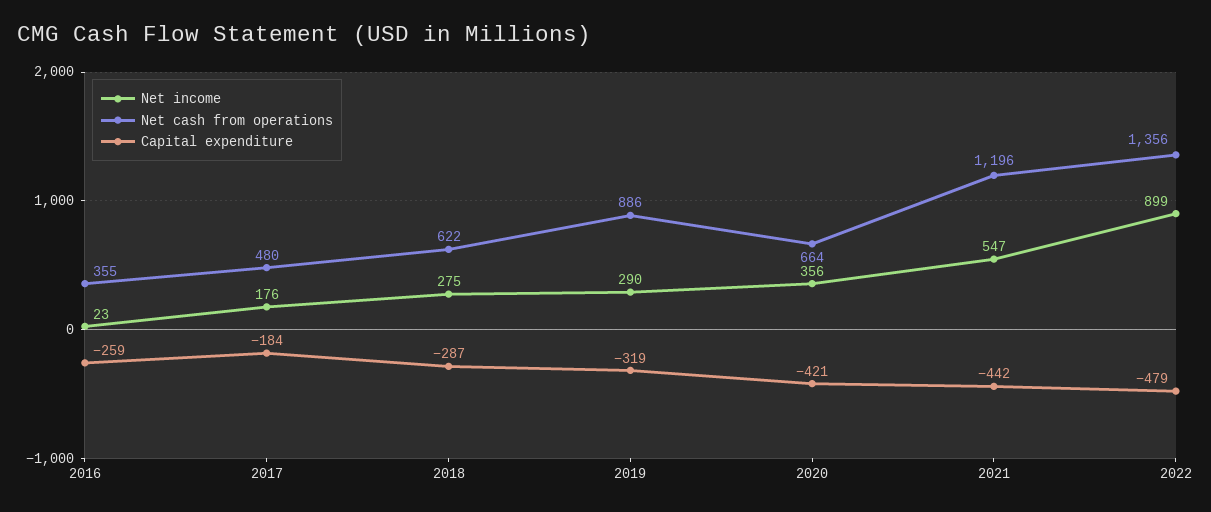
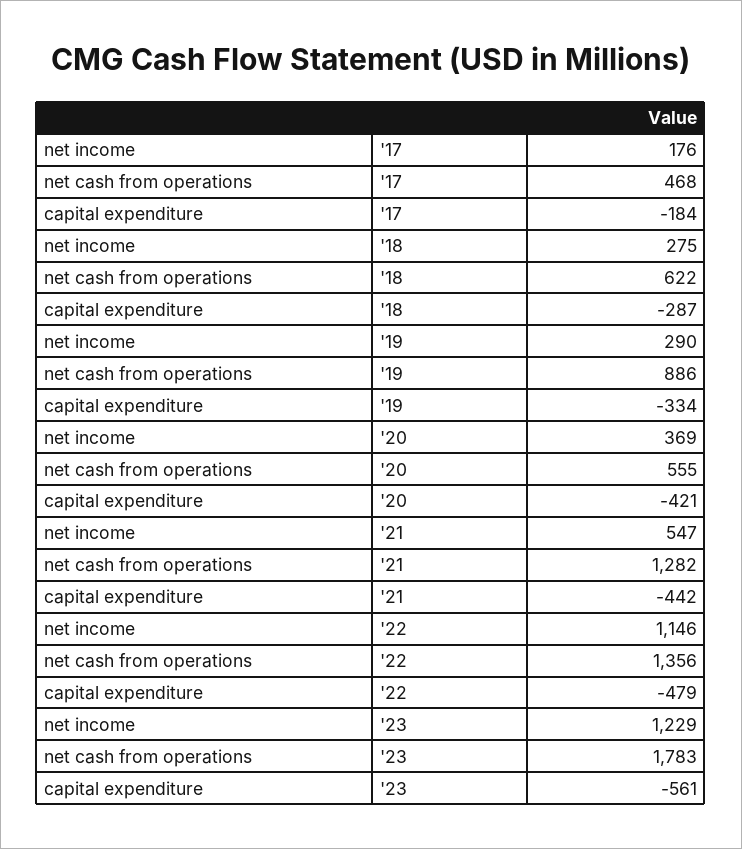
Net income, 2016: 23 -> none
Net cash from operations, 2016: 355 -> none
Capital expenditure, 2016: -259 -> none
Net cash from operations, 2017: 480 -> 468
Capital expenditure, 2019: -319 -> -334
Net income, 2020: 356 -> 369
Net cash from operations, 2020: 664 -> 555
Net cash from operations, 2021: 1196 -> 1282
Net income, 2022: 899 -> 1146
Net income, '23: none -> 1229
Net cash from operations, '23: none -> 1783
Capital expenditure, '23: none -> -561

